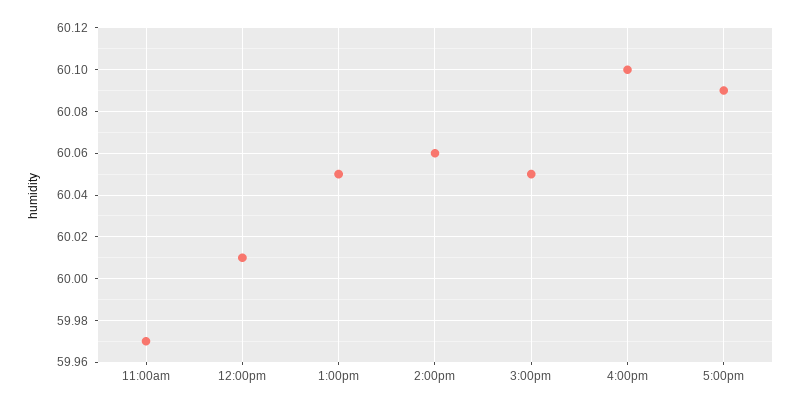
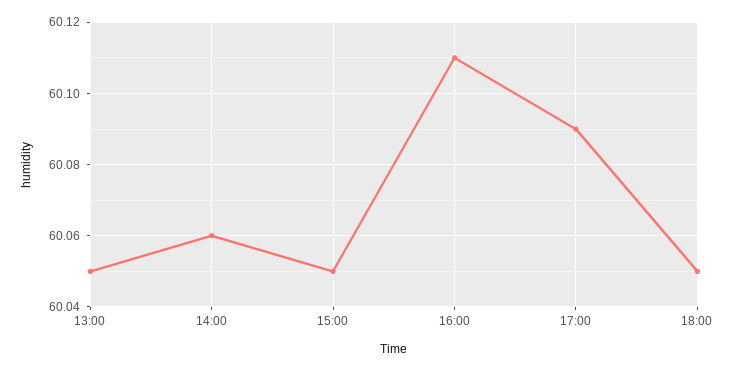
11:00am: 59.97 -> none
12:00pm: 60.01 -> none
4:00pm: 60.1 -> 60.11
18:00: none -> 60.05

